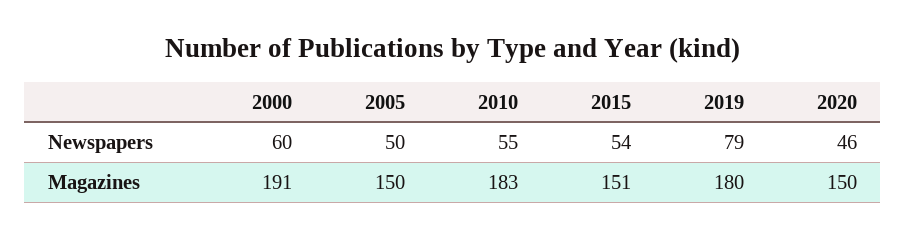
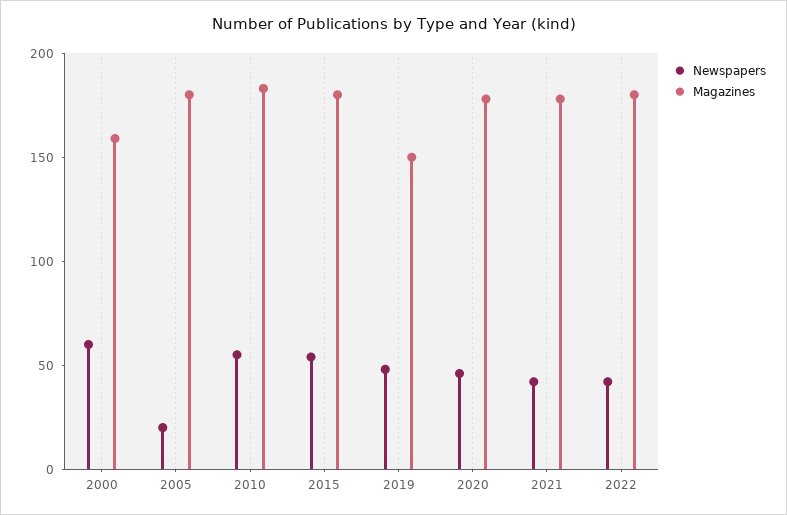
Newspapers, 2005: 50 -> 20
Newspapers, 2019: 79 -> 50
Magazines, 2000: 191 -> 160
Magazines, 2005: 150 -> 180
Magazines, 2015: 151 -> 180
Magazines, 2019: 180 -> 150
Magazines, 2020: 150 -> 180
Newspapers, 2021: none -> 40
Magazines, 2021: none -> 180
Newspapers, 2022: none -> 40
Magazines, 2022: none -> 180

